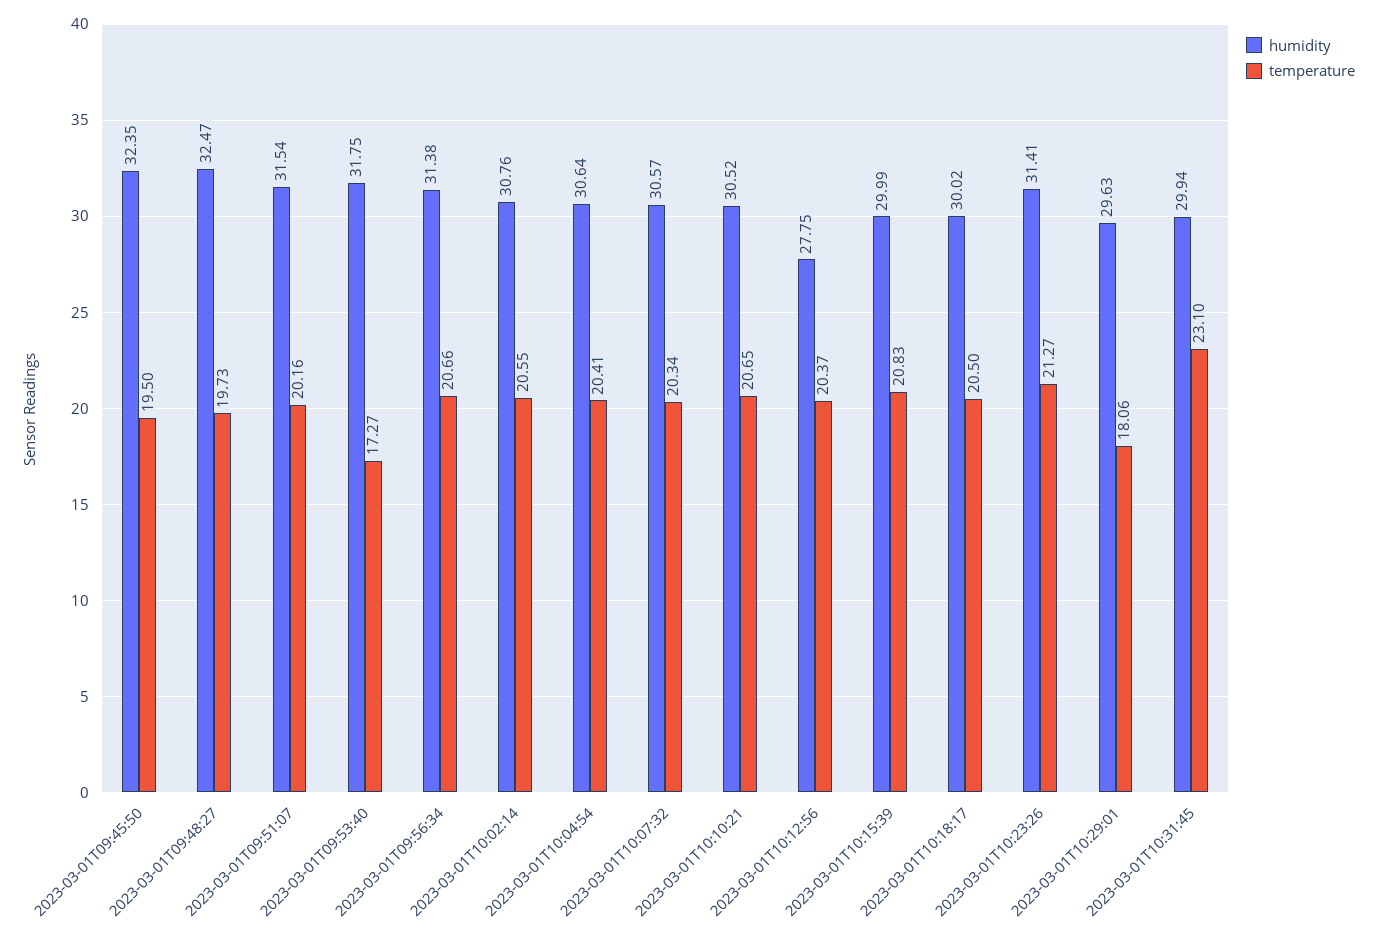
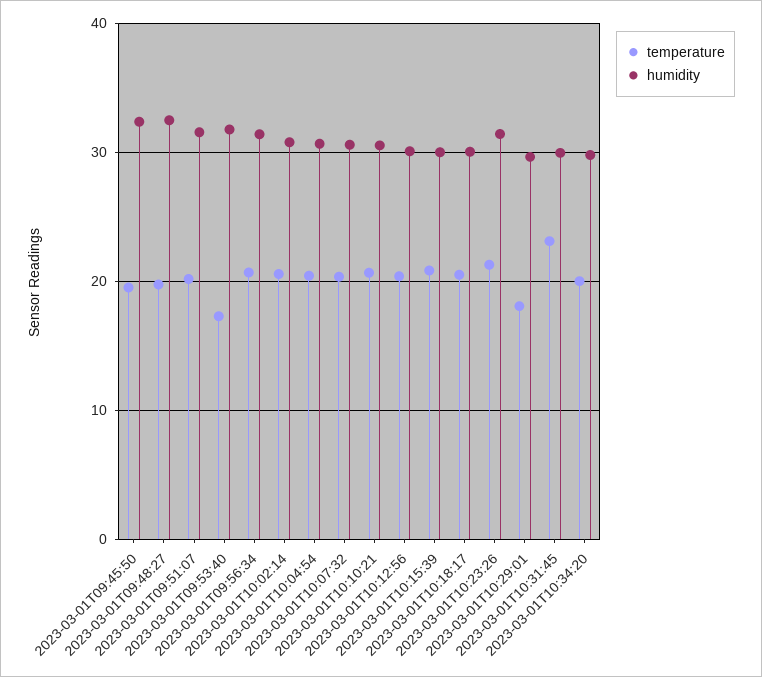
humidity, 2023-03-01T10:12:56: 27.75 -> 30
temperature, 2023-03-01T10:34:20: none -> 20
humidity, 2023-03-01T10:34:20: none -> 30

